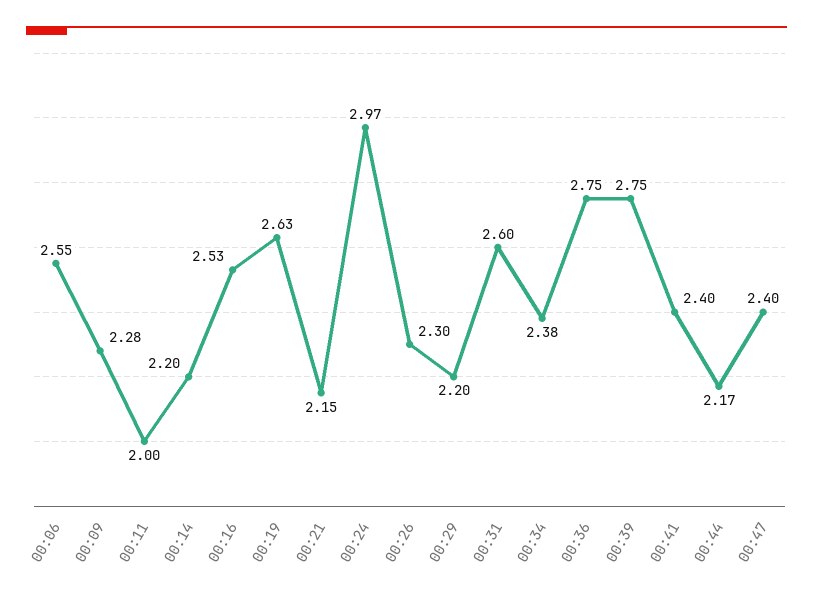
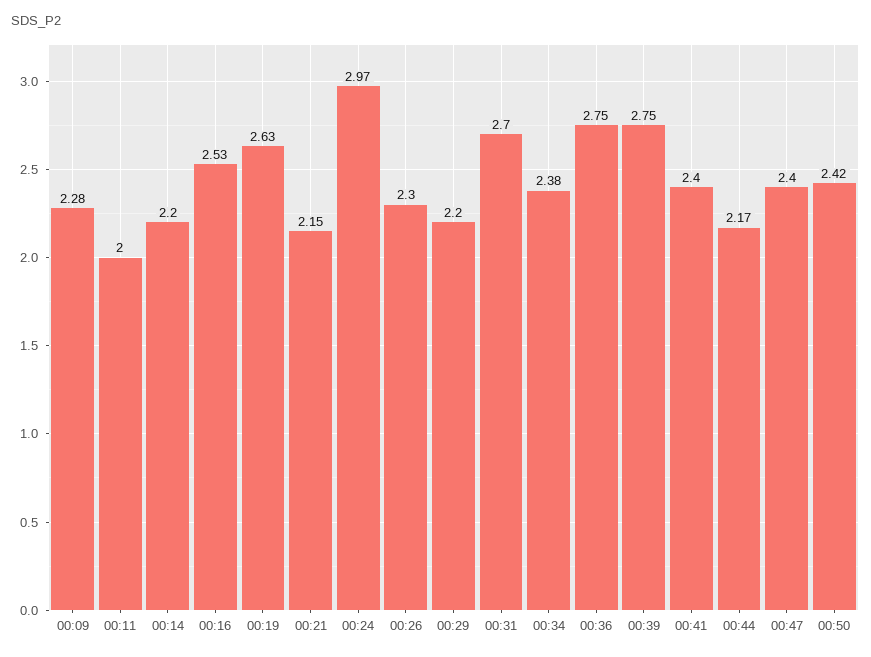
00:06: 2.55 -> none
00:31: 2.6 -> 2.7
00:50: none -> 2.42

